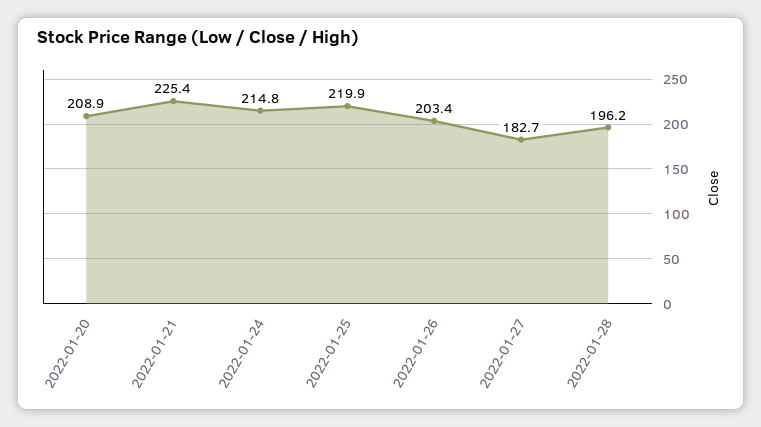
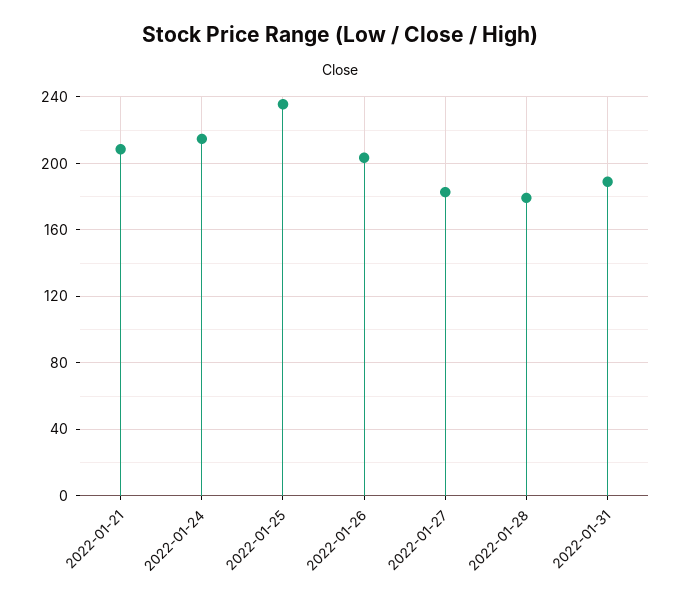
2022-01-20: 208.9 -> none
2022-01-21: 225.4 -> 210
2022-01-25: 219.9 -> 235
2022-01-28: 196.2 -> 180
2022-01-31: none -> 190

